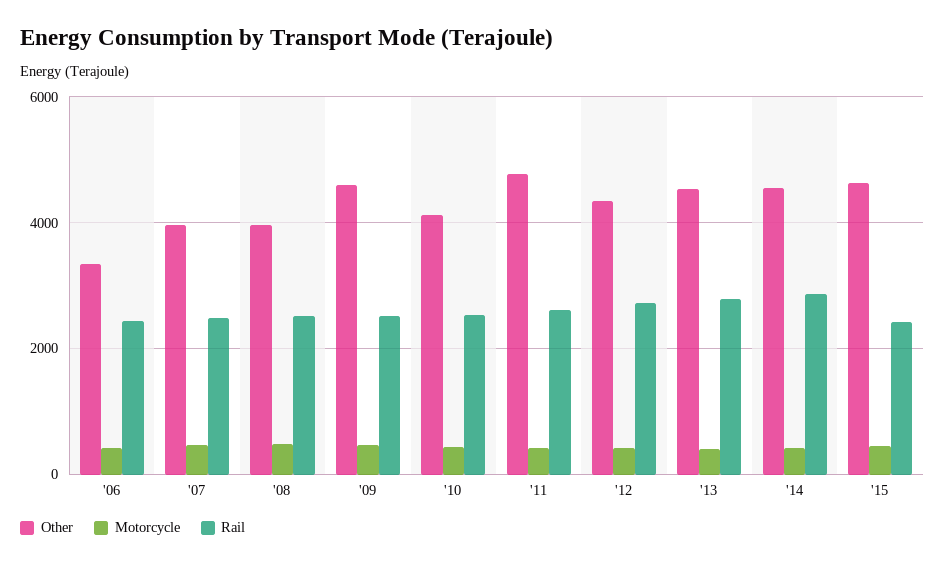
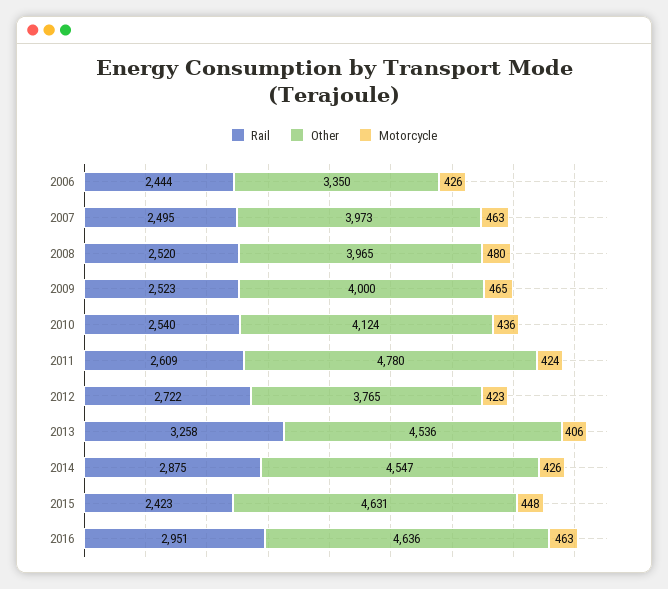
Other, '09: 4600 -> 4000
Other, '12: 4400 -> 3765
Rail, '13: 2800 -> 3258
Rail, 2016: none -> 2951
Other, 2016: none -> 4636
Motorcycle, 2016: none -> 463

